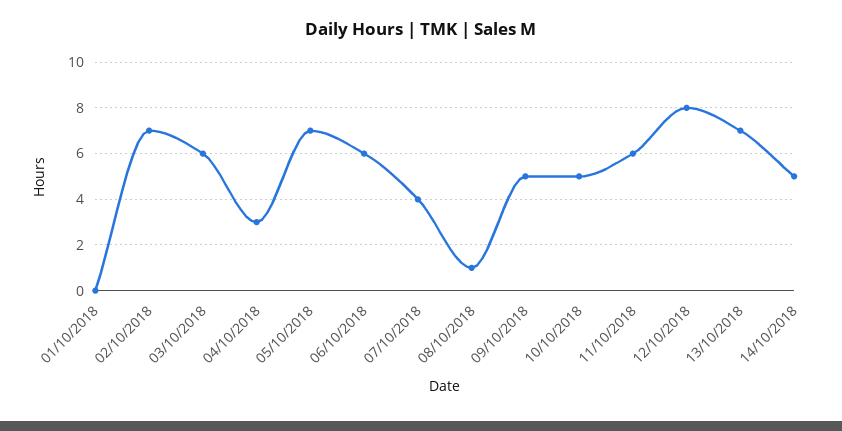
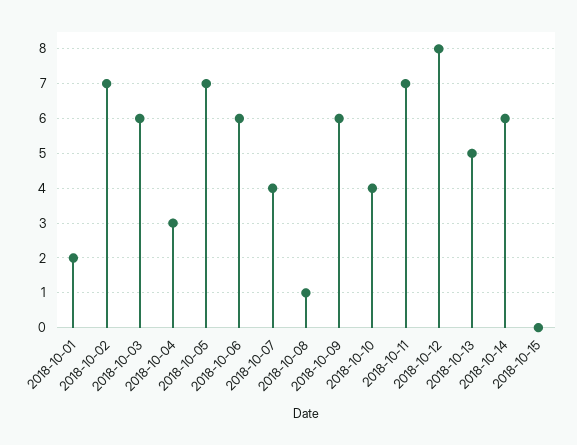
01/10/2018: 0 -> 2
09/10/2018: 5 -> 6
10/10/2018: 5 -> 4
11/10/2018: 6 -> 7
13/10/2018: 7 -> 5
14/10/2018: 5 -> 6
2018-10-15: none -> 0

